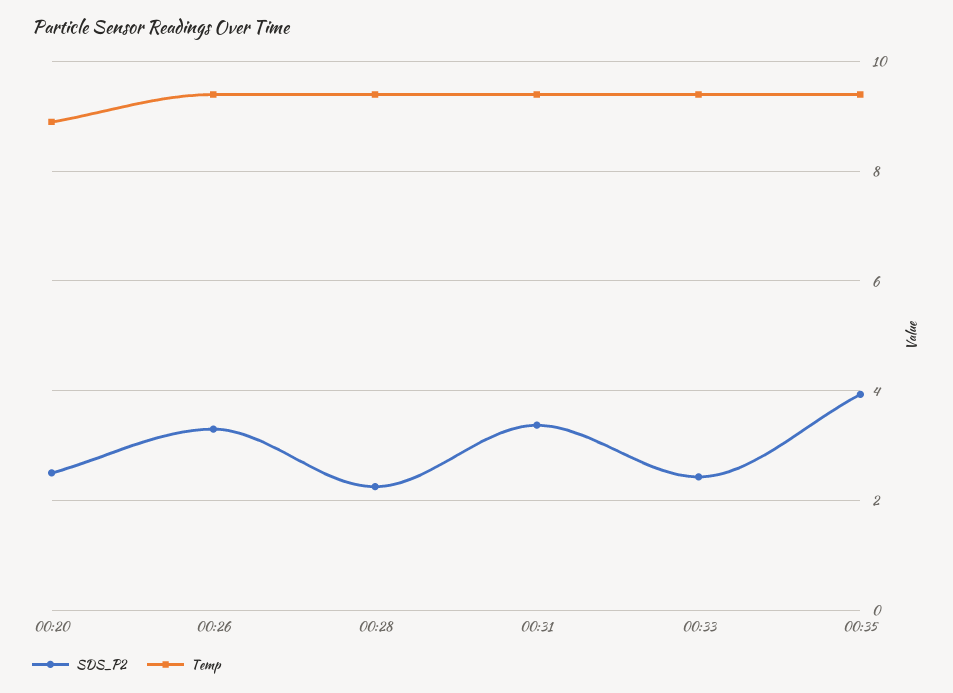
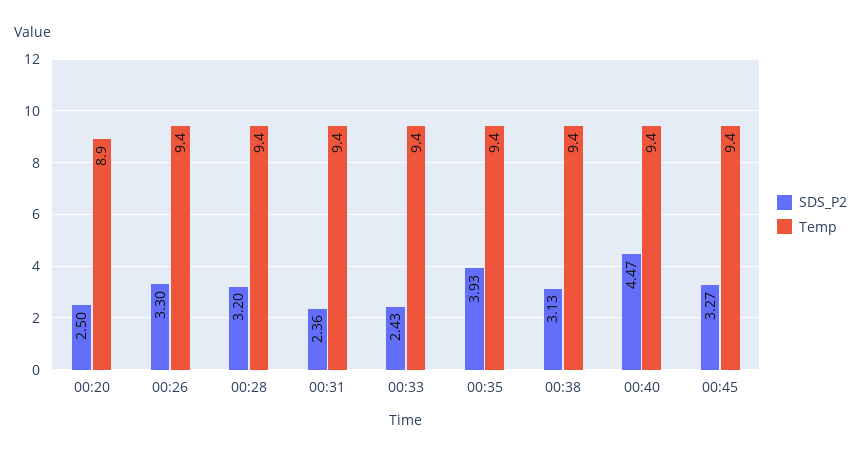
SDS_P2, 00:28: 2.2 -> 3.2
SDS_P2, 00:31: 3.4 -> 2.36
SDS_P2, 00:38: none -> 3.13
Temp, 00:38: none -> 9.4
SDS_P2, 00:40: none -> 4.47
Temp, 00:40: none -> 9.4
SDS_P2, 00:45: none -> 3.27
Temp, 00:45: none -> 9.4

